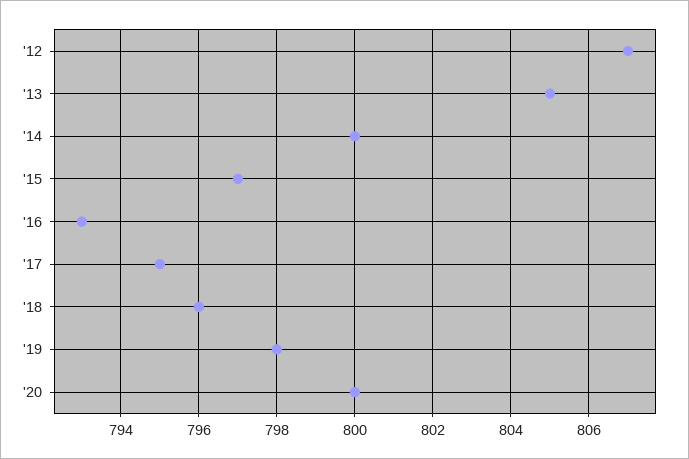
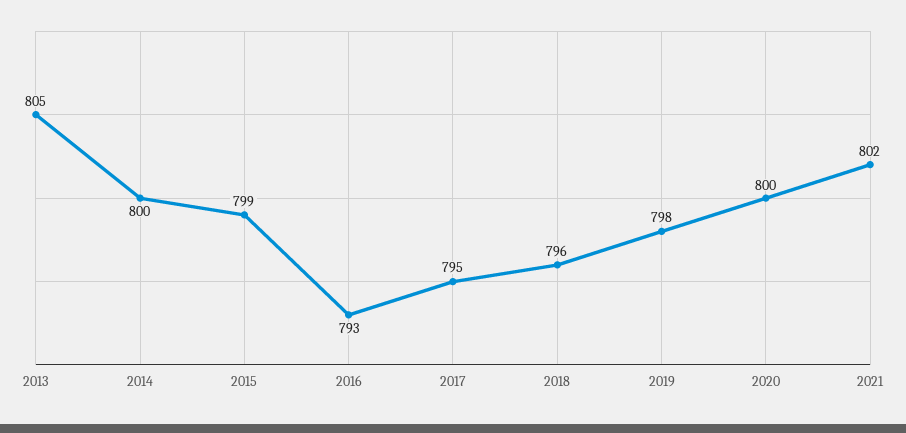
'12: 807 -> none
'15: 797 -> 799
2021: none -> 802

